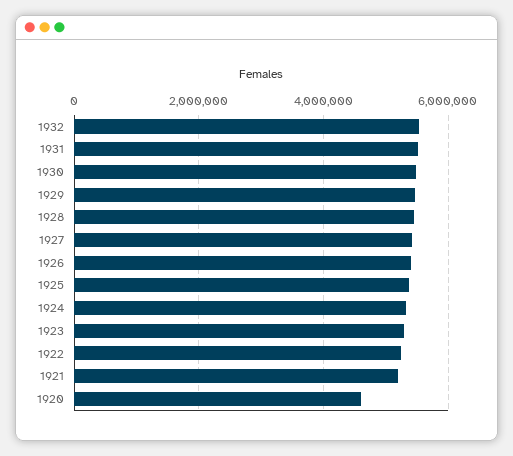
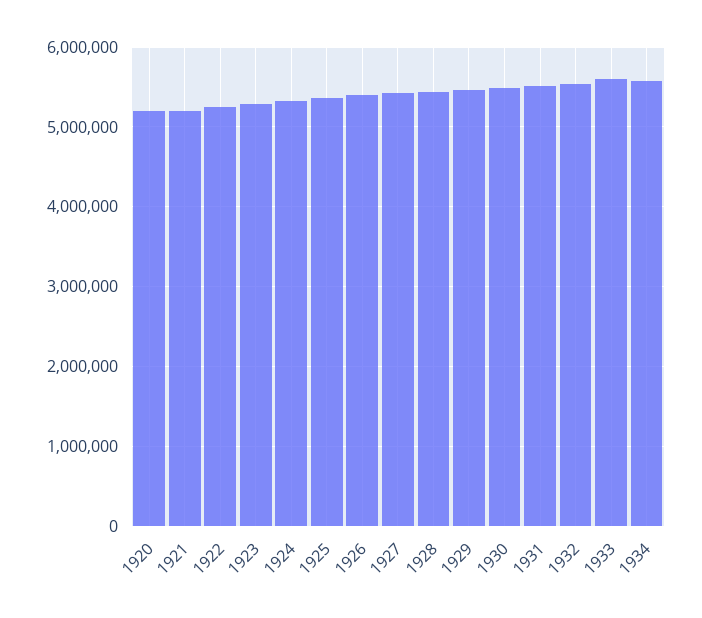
1920: 4600000 -> 5200000
1933: none -> 5600000
1934: none -> 5600000

